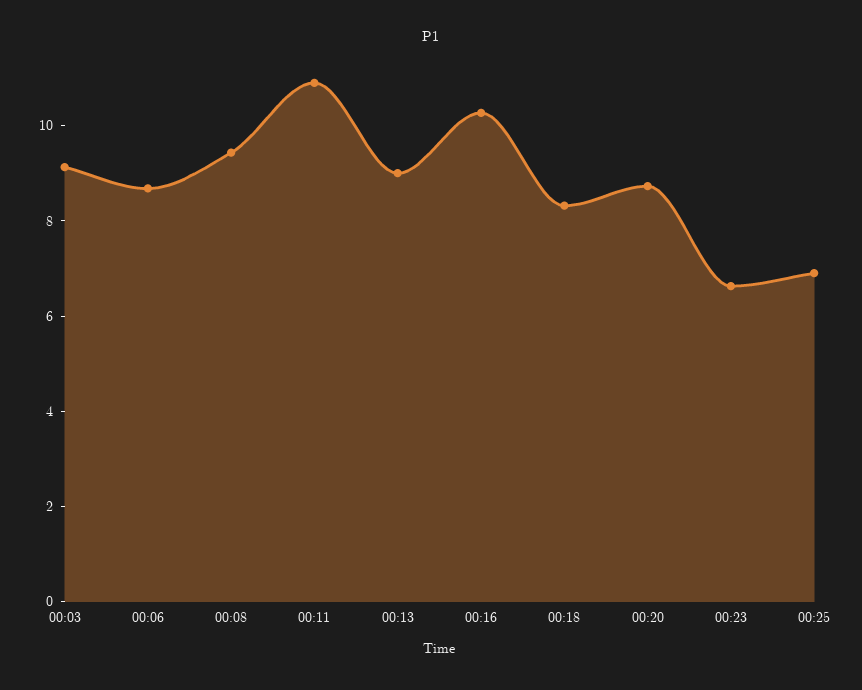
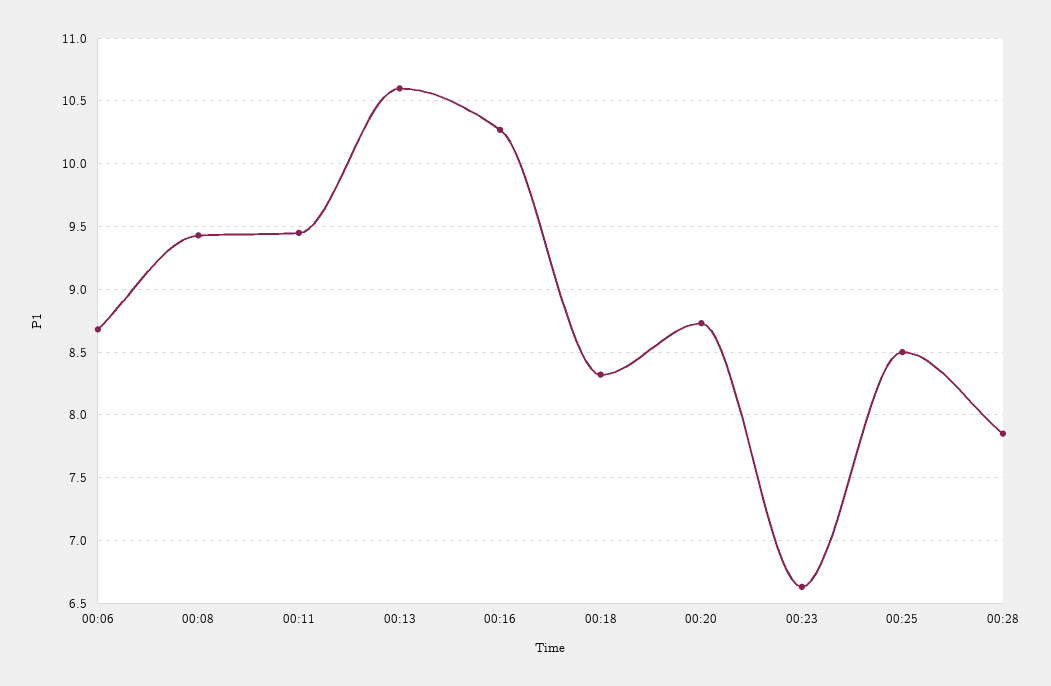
00:03: 9 -> none
00:11: 11 -> 9.45
00:13: 9 -> 10.6
00:25: 7 -> 8.5
00:28: none -> 7.85

